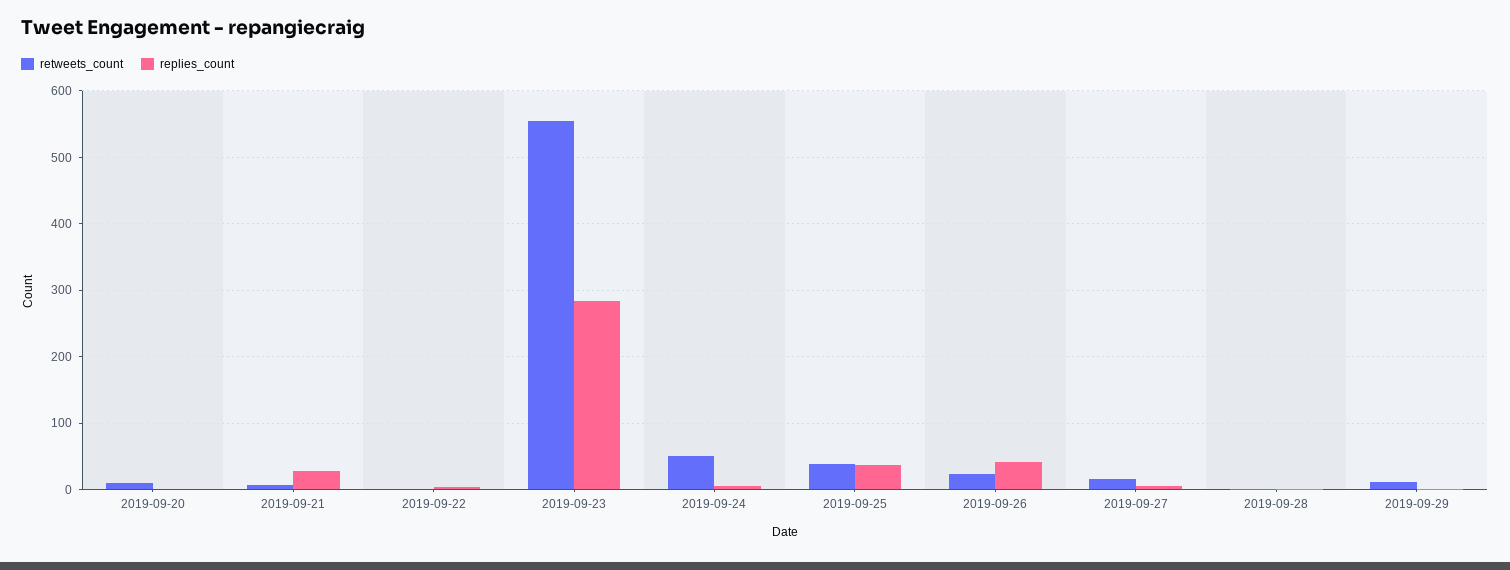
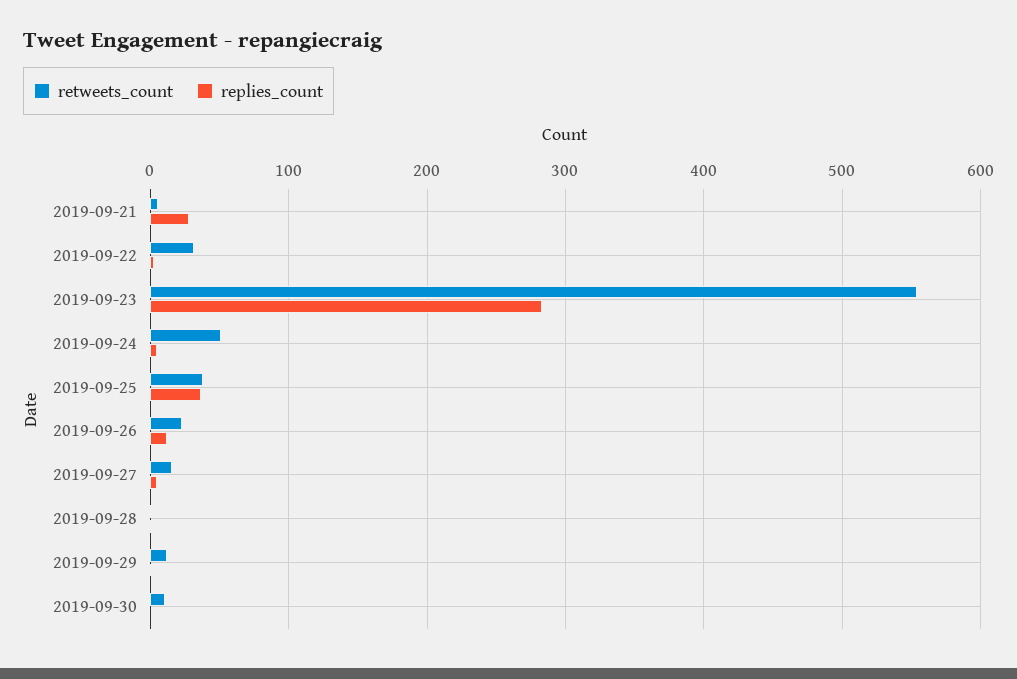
retweets_count, 2019-09-20: 10 -> none
replies_count, 2019-09-20: 0 -> none
retweets_count, 2019-09-22: 0 -> 30
replies_count, 2019-09-26: 40 -> 10
retweets_count, 2019-09-30: none -> 10
replies_count, 2019-09-30: none -> 0

